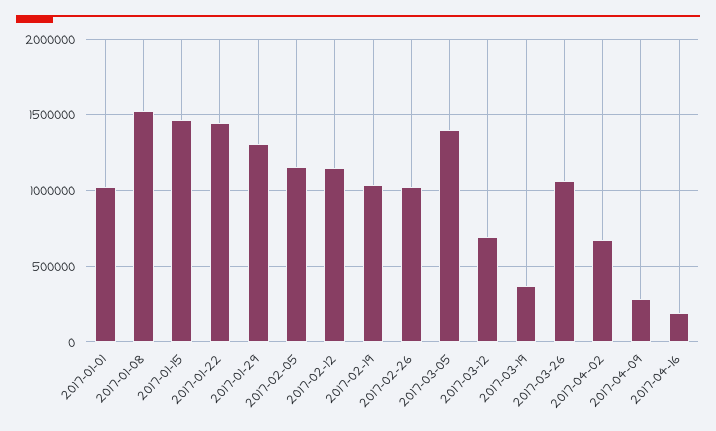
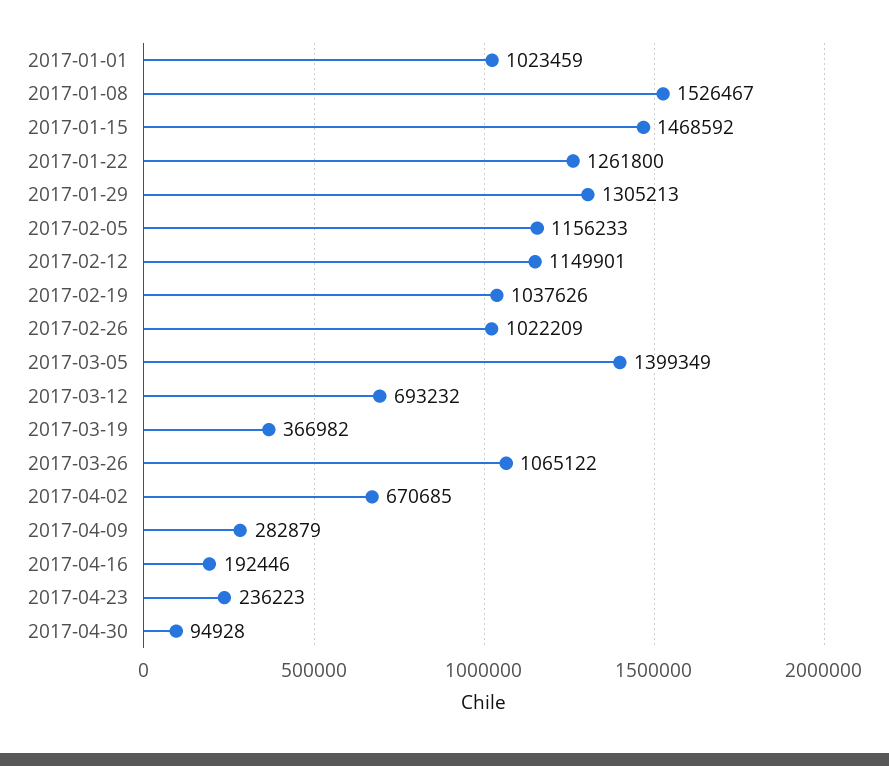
2017-01-22: 1450000 -> 1261800
2017-04-23: none -> 236223
2017-04-30: none -> 94928

